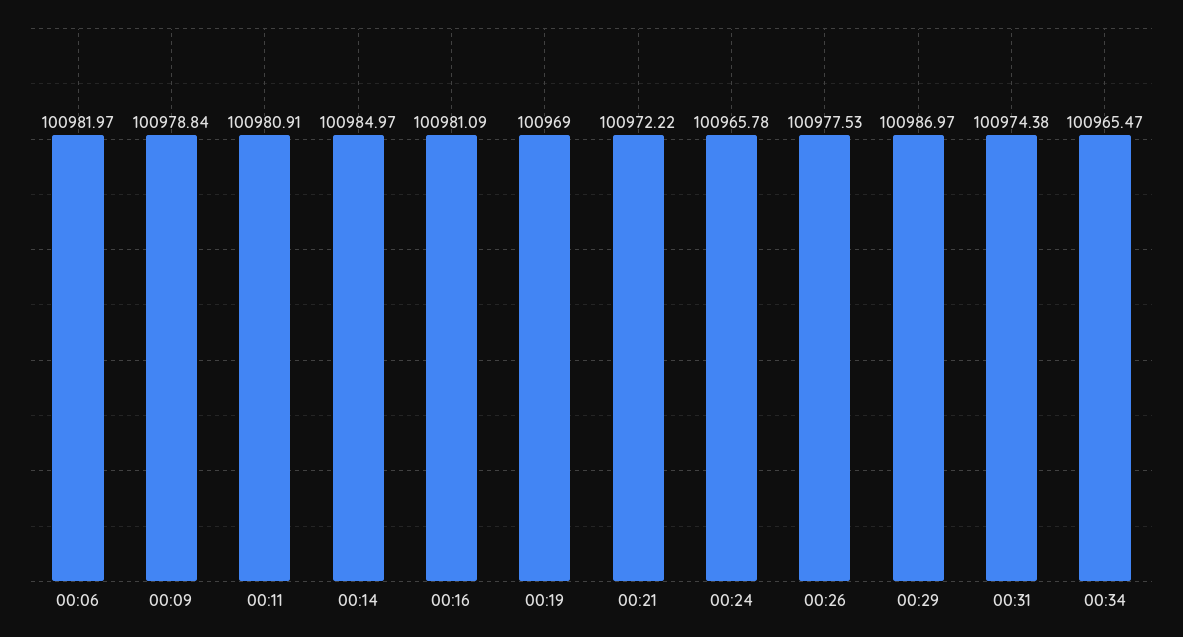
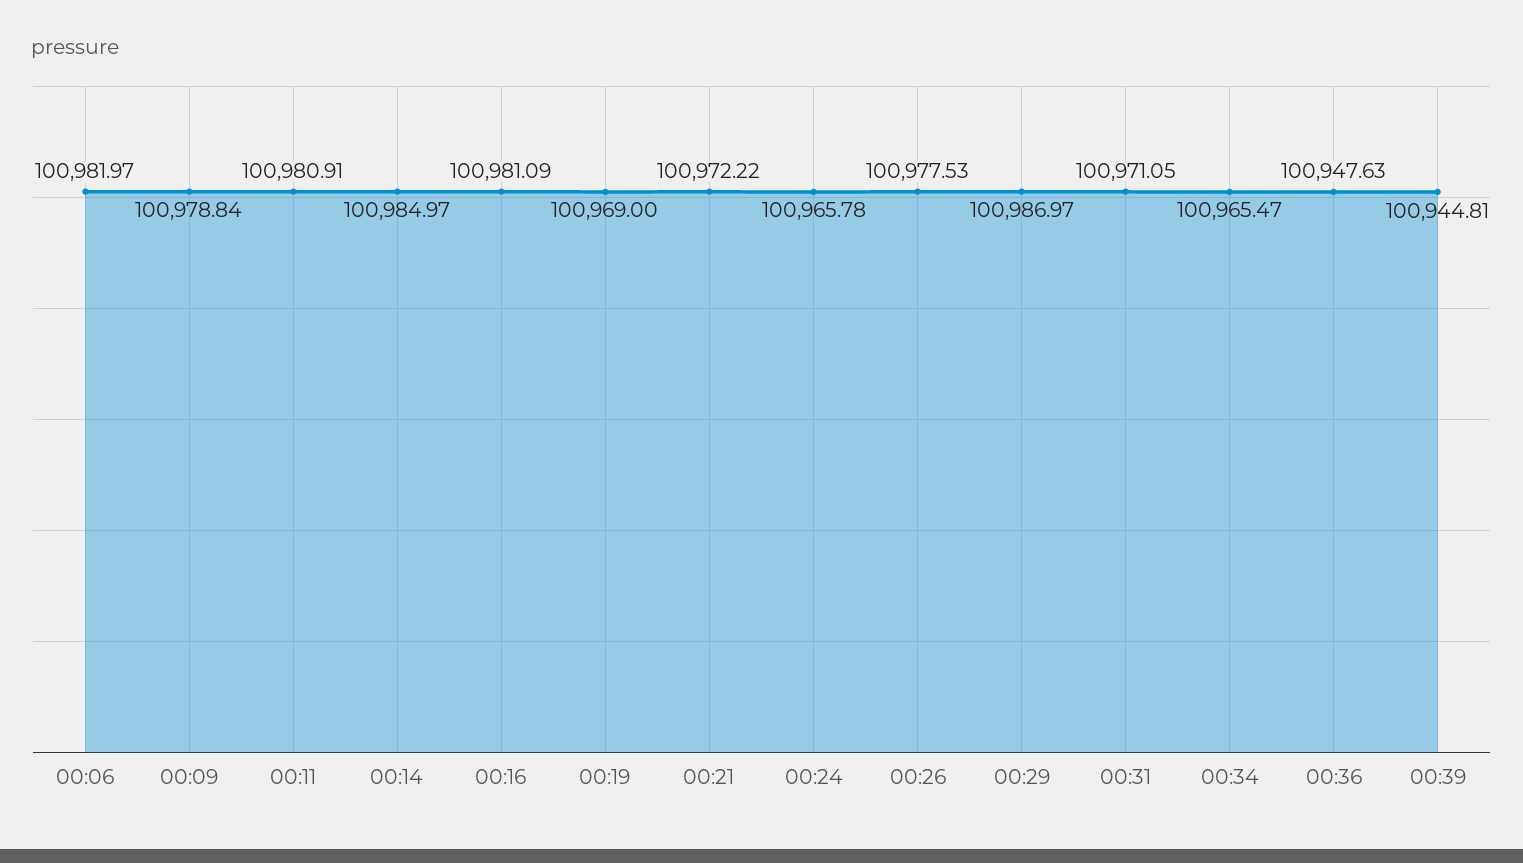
00:31: 100974.38 -> 100971.05
00:36: none -> 100947.63
00:39: none -> 100944.81

